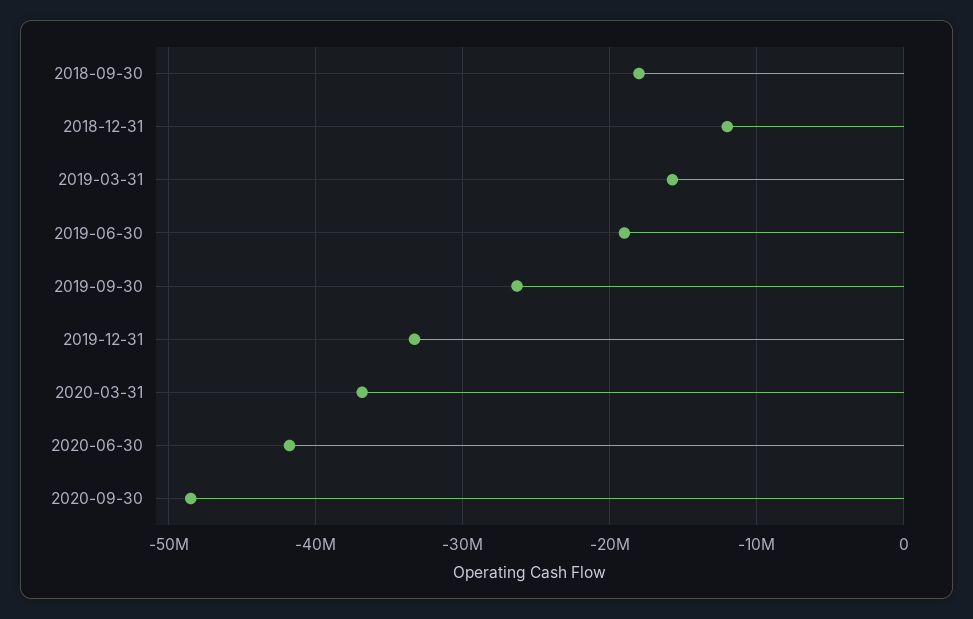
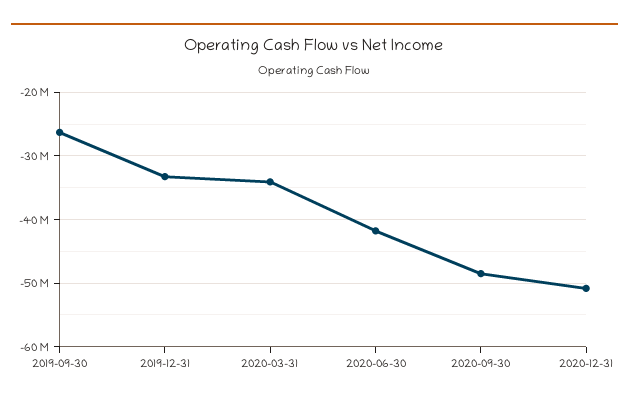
2018-09-30: -18000000 -> none
2018-12-31: -12000000 -> none
2019-03-31: -16000000 -> none
2019-06-30: -19000000 -> none
2020-03-31: -37000000 -> -34000000
2020-12-31: none -> -51000000

